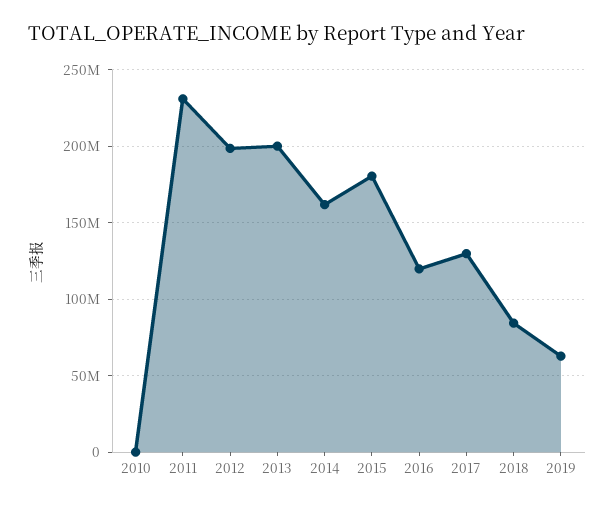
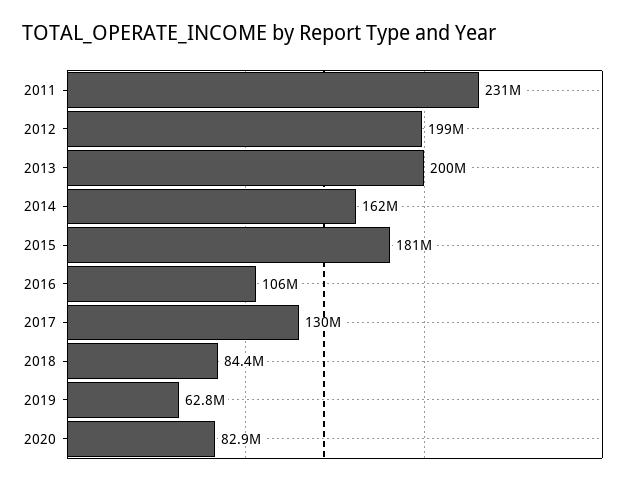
2010: 0 -> none
2016: 120000000 -> 106000000
2020: none -> 82900000

